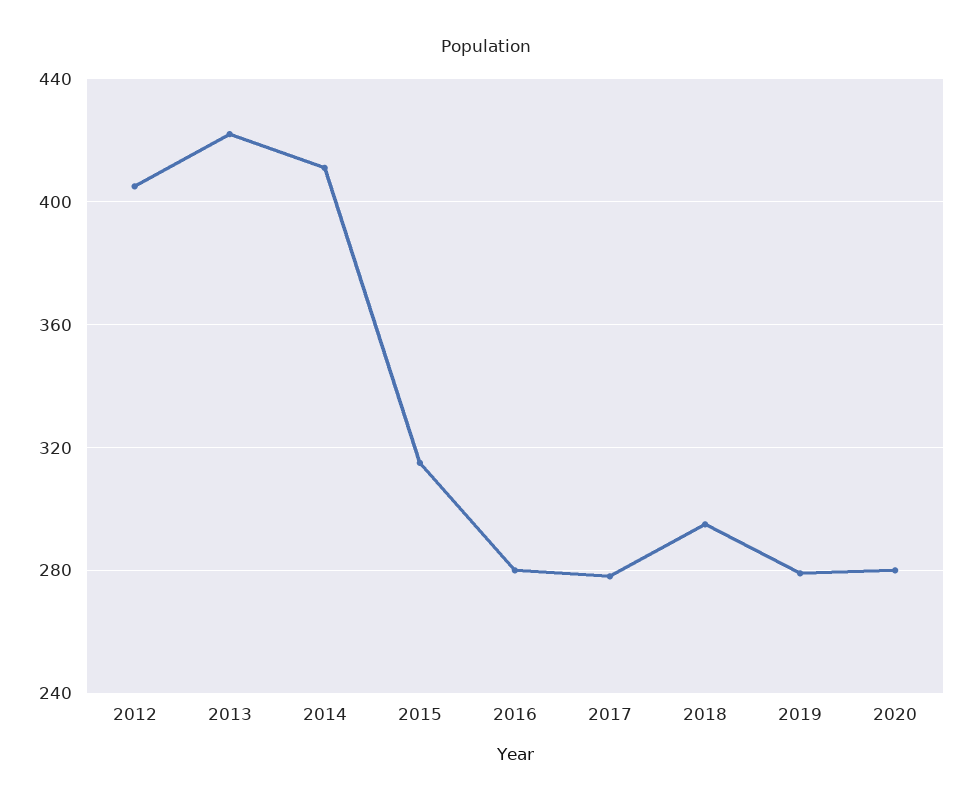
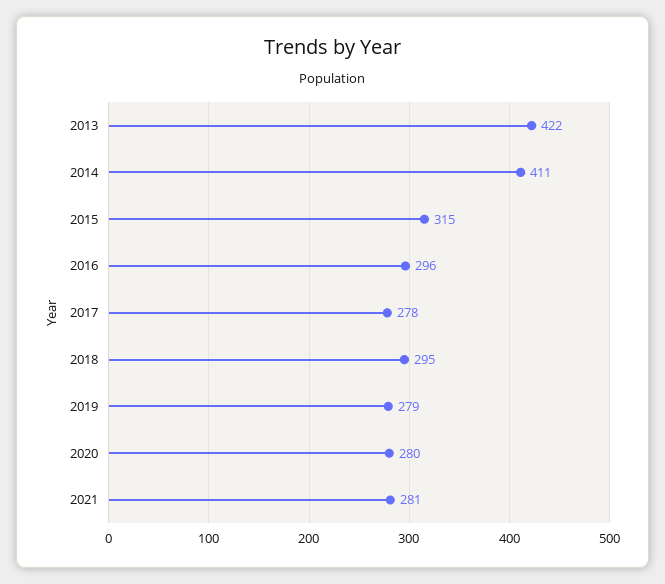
2012: 405 -> none
2016: 280 -> 296
2021: none -> 281

